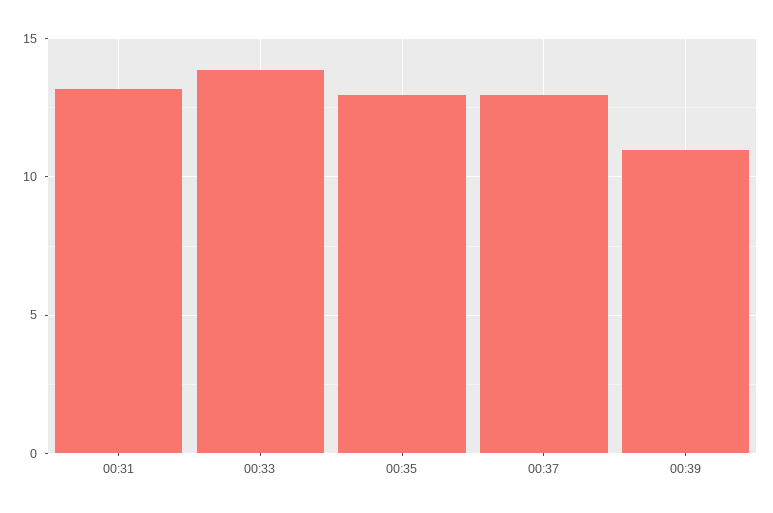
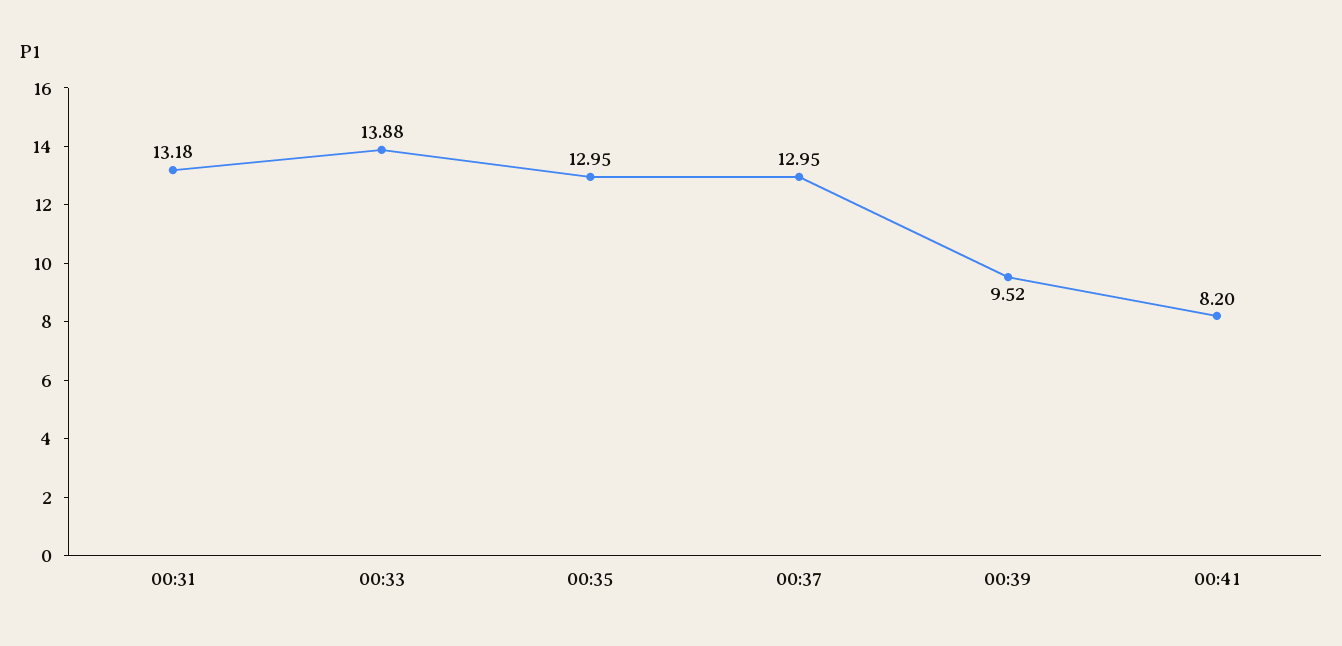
00:39: 11 -> 9.52
00:41: none -> 8.2

